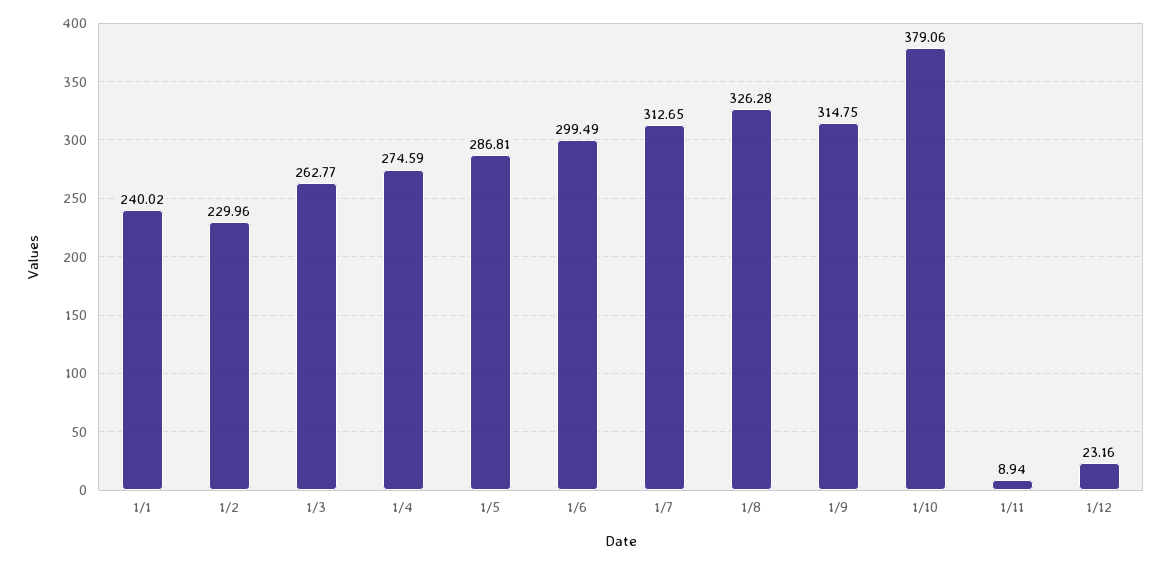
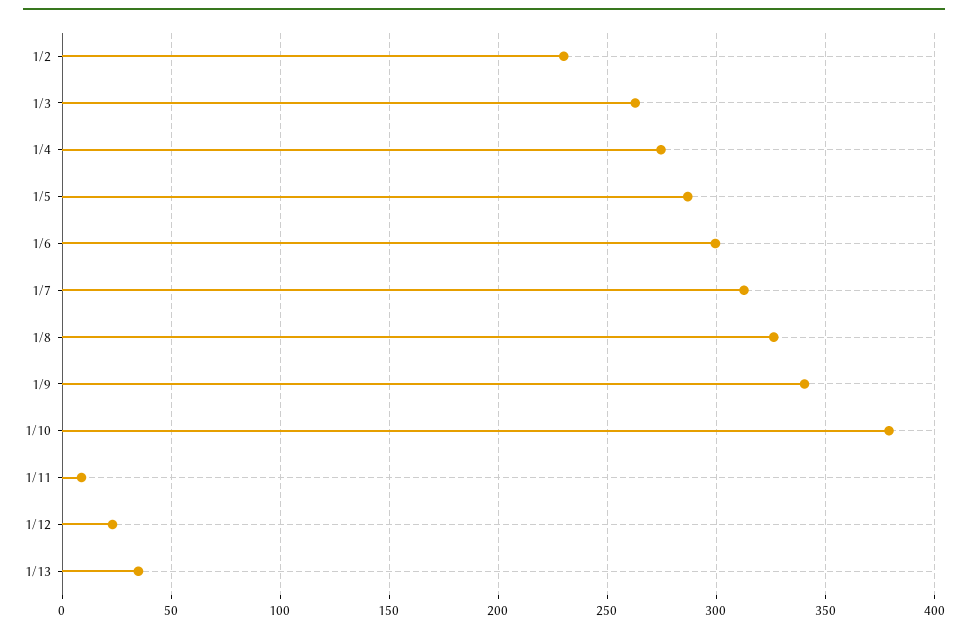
1/1: 240.02 -> none
1/9: 314.75 -> 340
1/13: none -> 35

